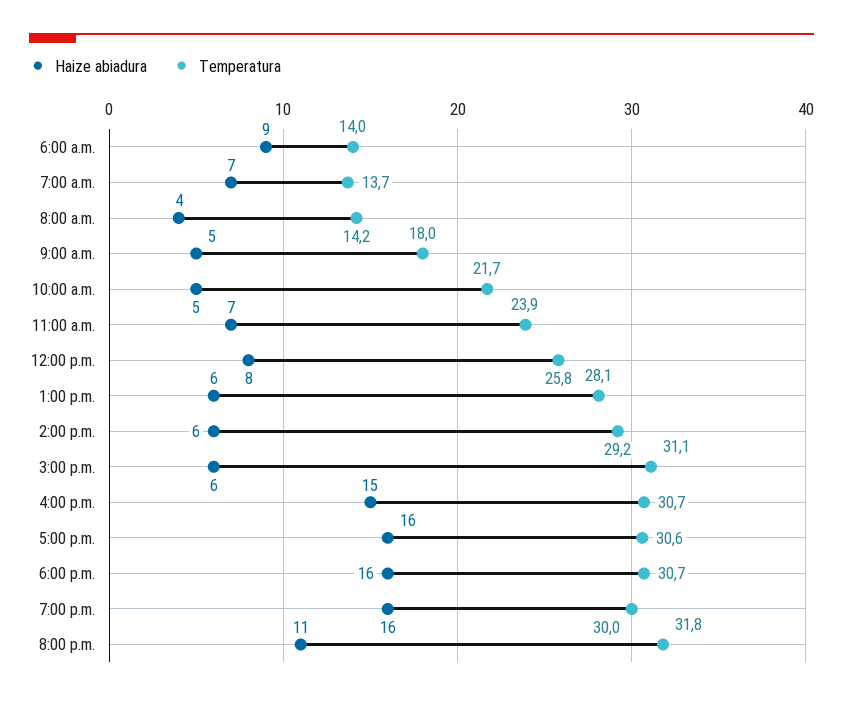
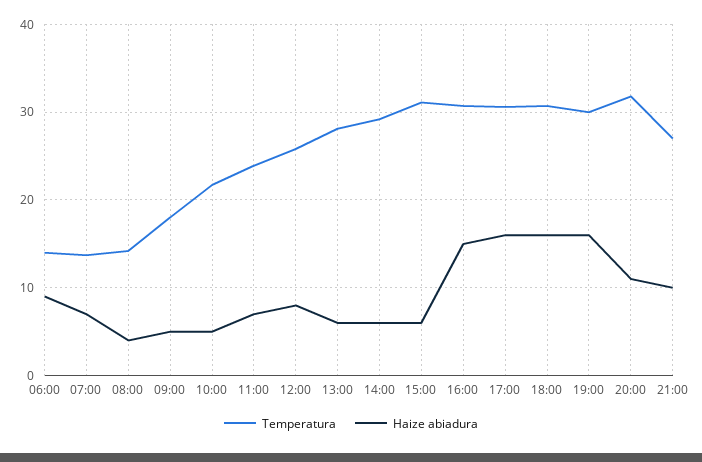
Temperatura, 21:00: none -> 27
Haize abiadura, 21:00: none -> 10

